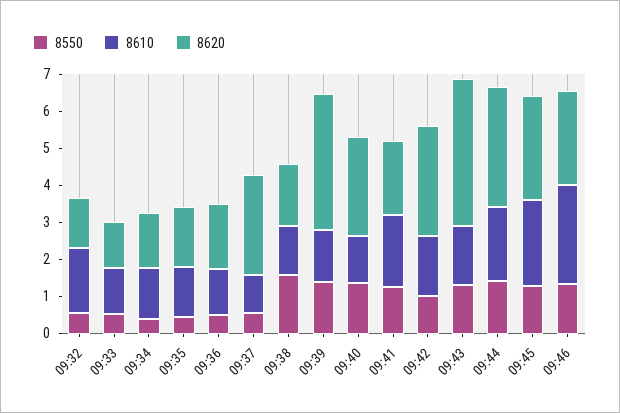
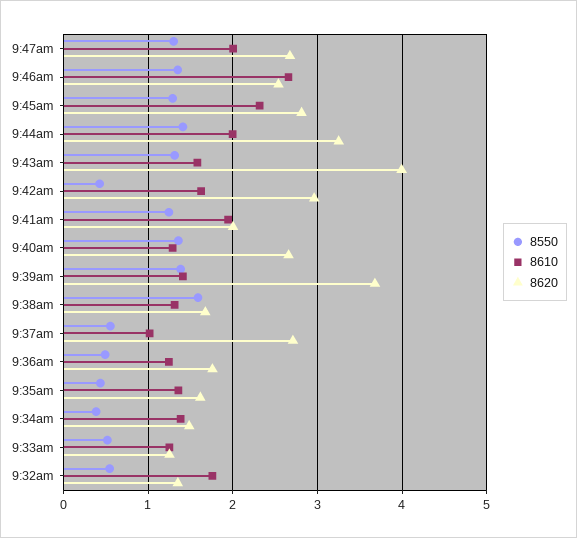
8550, 09:42: 1 -> 0.4
8550, 9:47am: none -> 1.3
8610, 9:47am: none -> 2
8620, 9:47am: none -> 2.7

